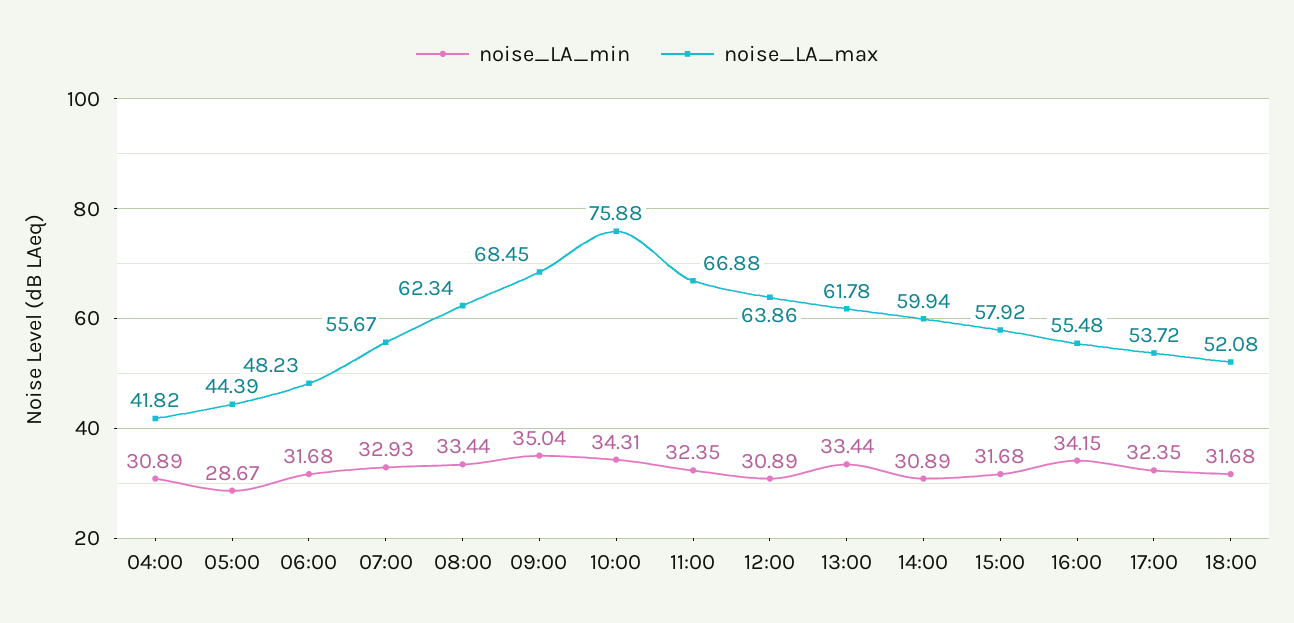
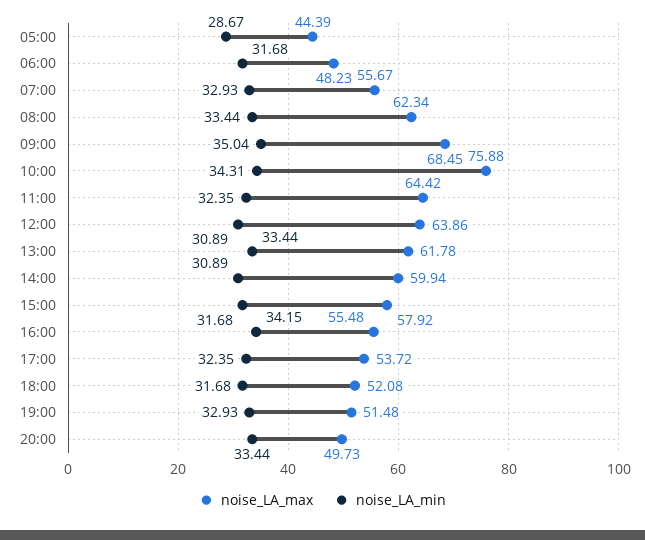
noise_LA_min, 04:00: 30.89 -> none
noise_LA_max, 04:00: 41.82 -> none
noise_LA_max, 11:00: 66.88 -> 64.42
noise_LA_max, 19:00: none -> 51.48
noise_LA_min, 19:00: none -> 32.93
noise_LA_max, 20:00: none -> 49.73
noise_LA_min, 20:00: none -> 33.44

